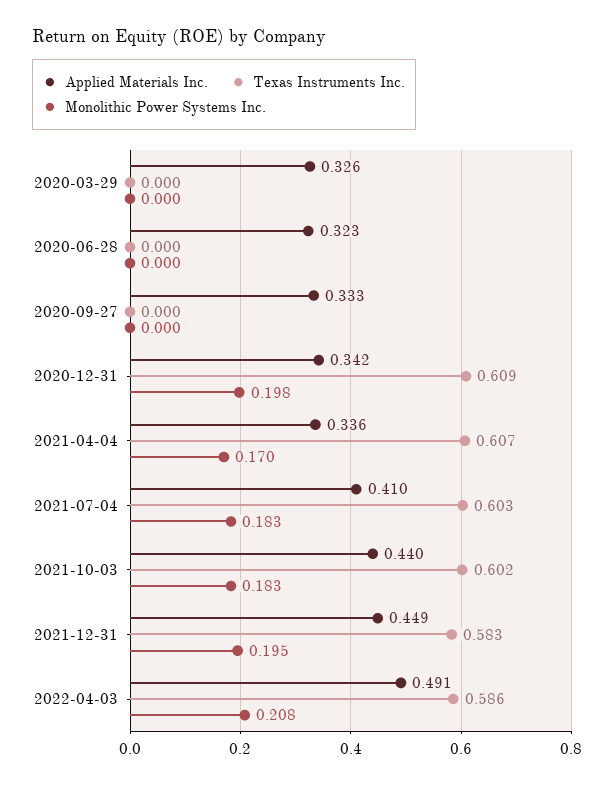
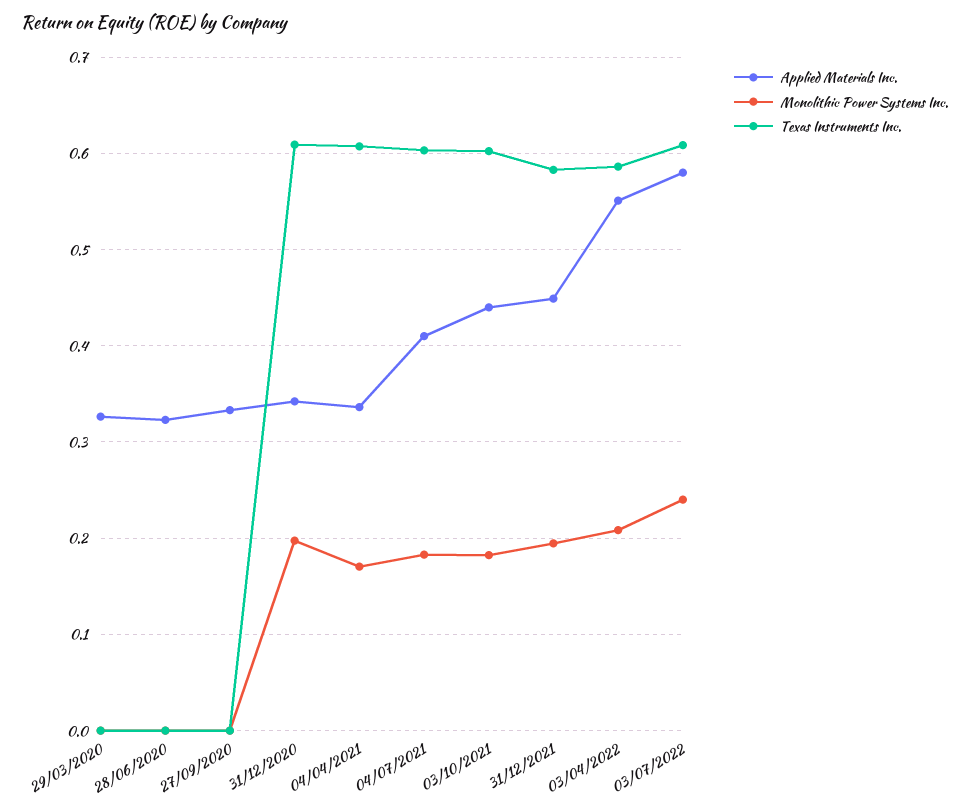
Applied Materials Inc., 2022-04-03: 0.491 -> 0.55
Applied Materials Inc., 03/07/2022: none -> 0.58
Monolithic Power Systems Inc., 03/07/2022: none -> 0.24
Texas Instruments Inc., 03/07/2022: none -> 0.61

